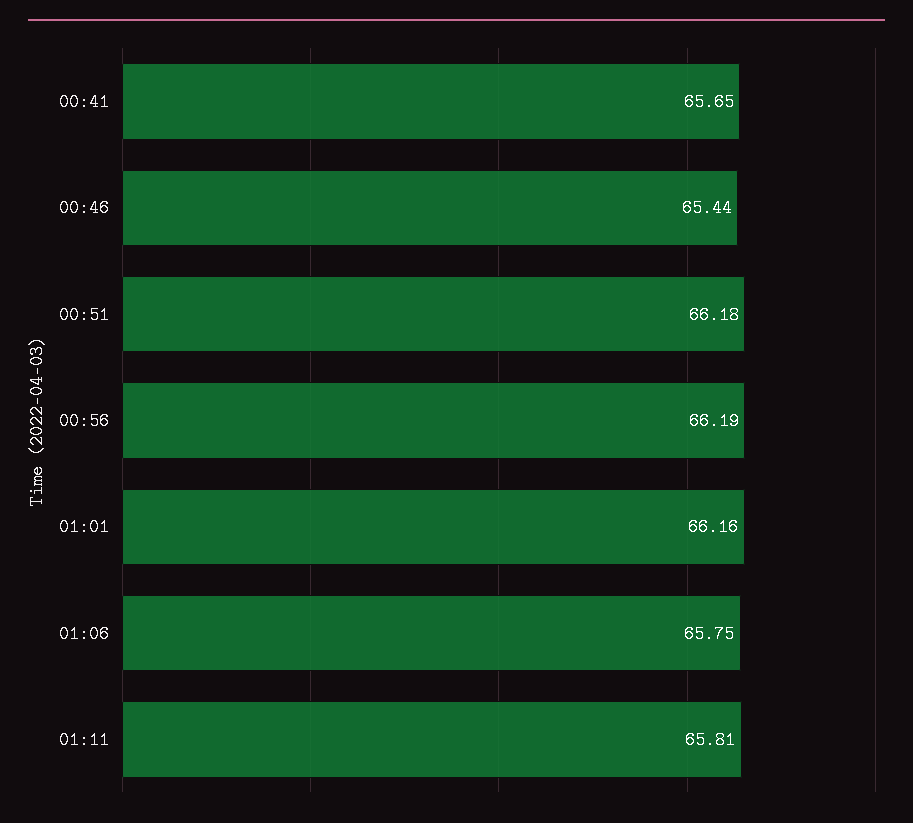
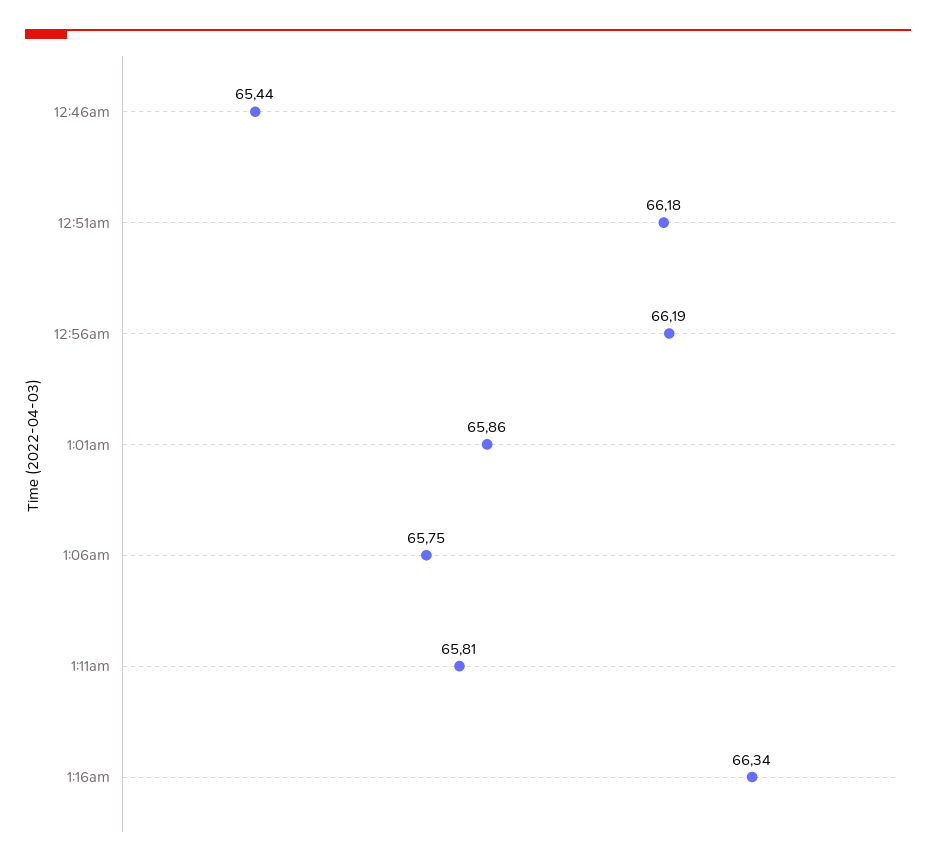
00:41: 65.65 -> none
01:01: 66.16 -> 65.86
1:16am: none -> 66.34

